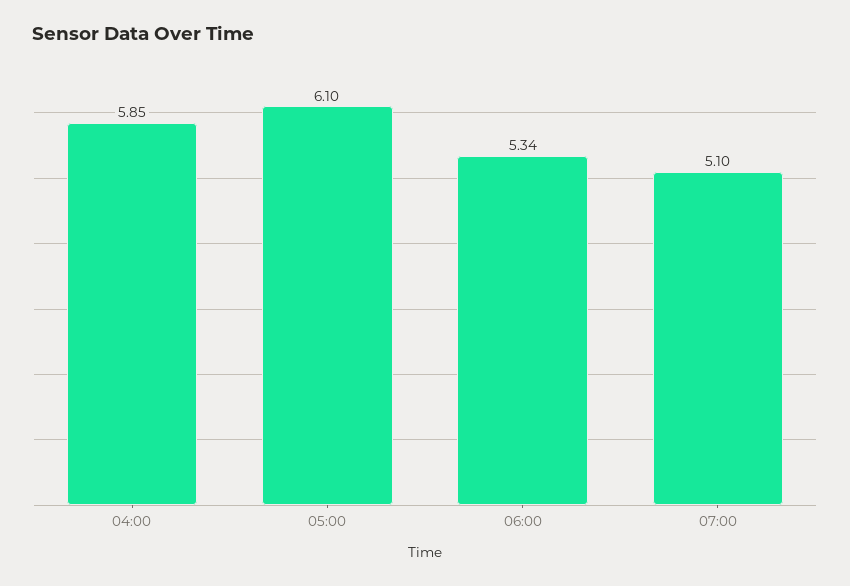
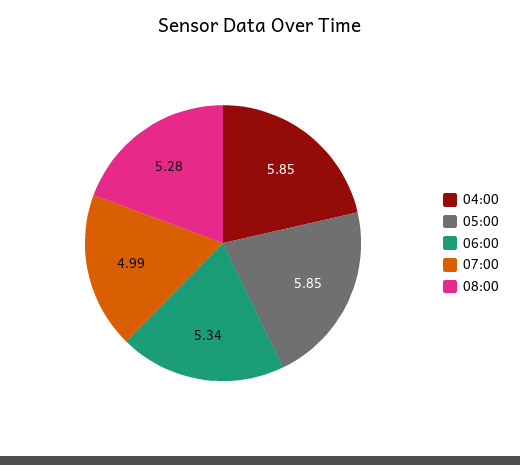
05:00: 6.1 -> 5.85
07:00: 5.1 -> 4.99
08:00: none -> 5.28

